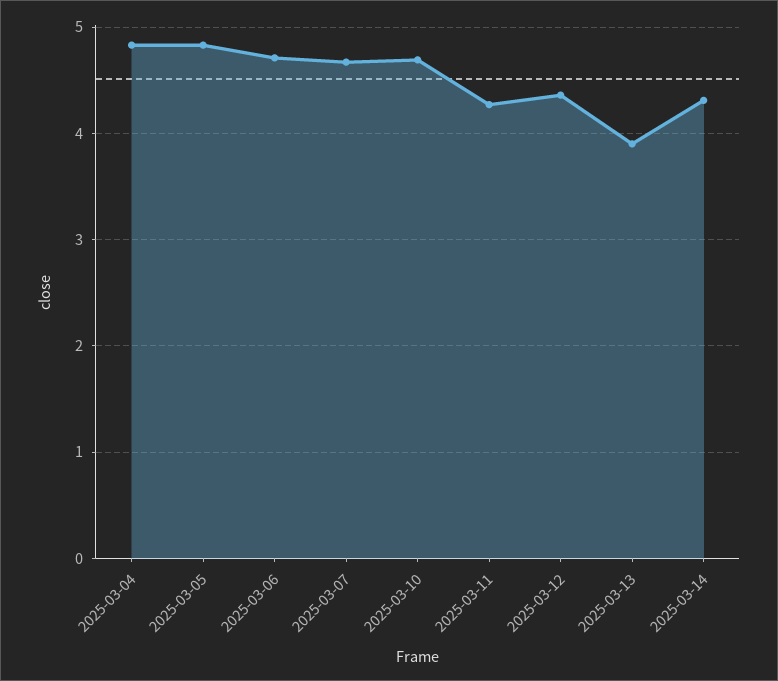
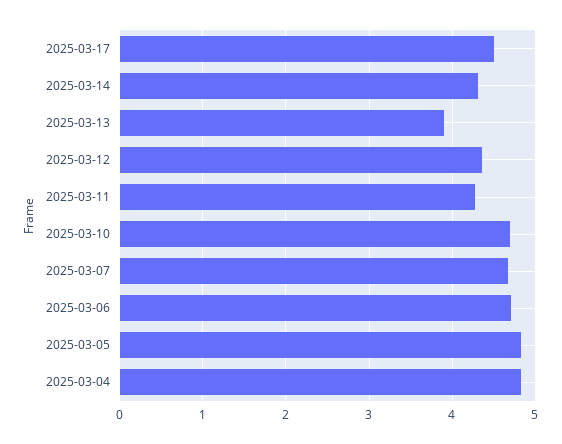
2025-03-17: none -> 4.5

